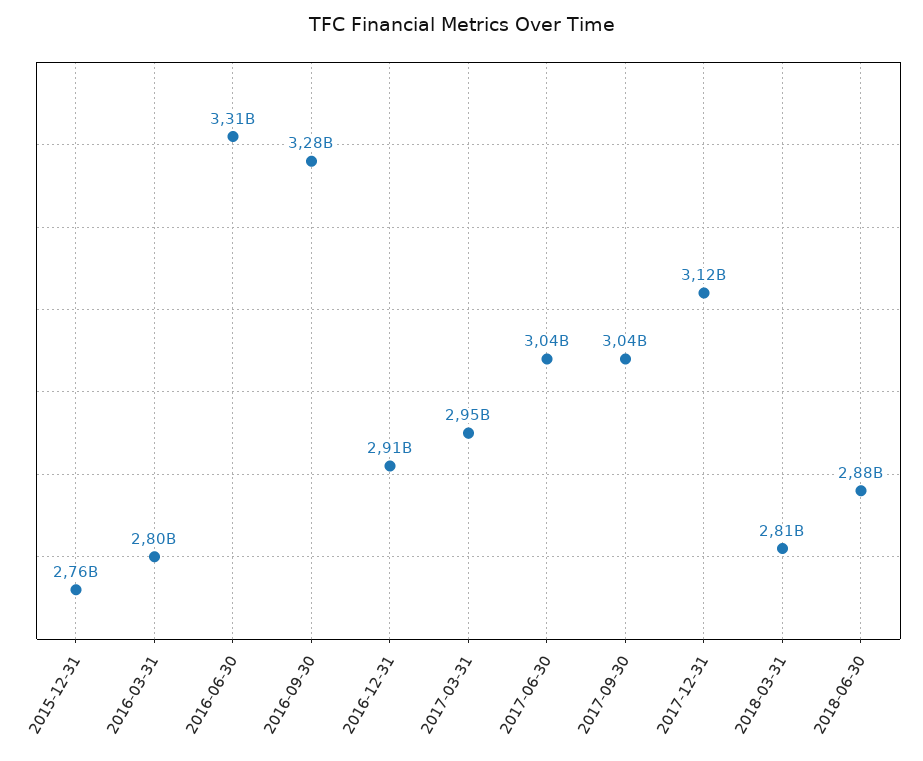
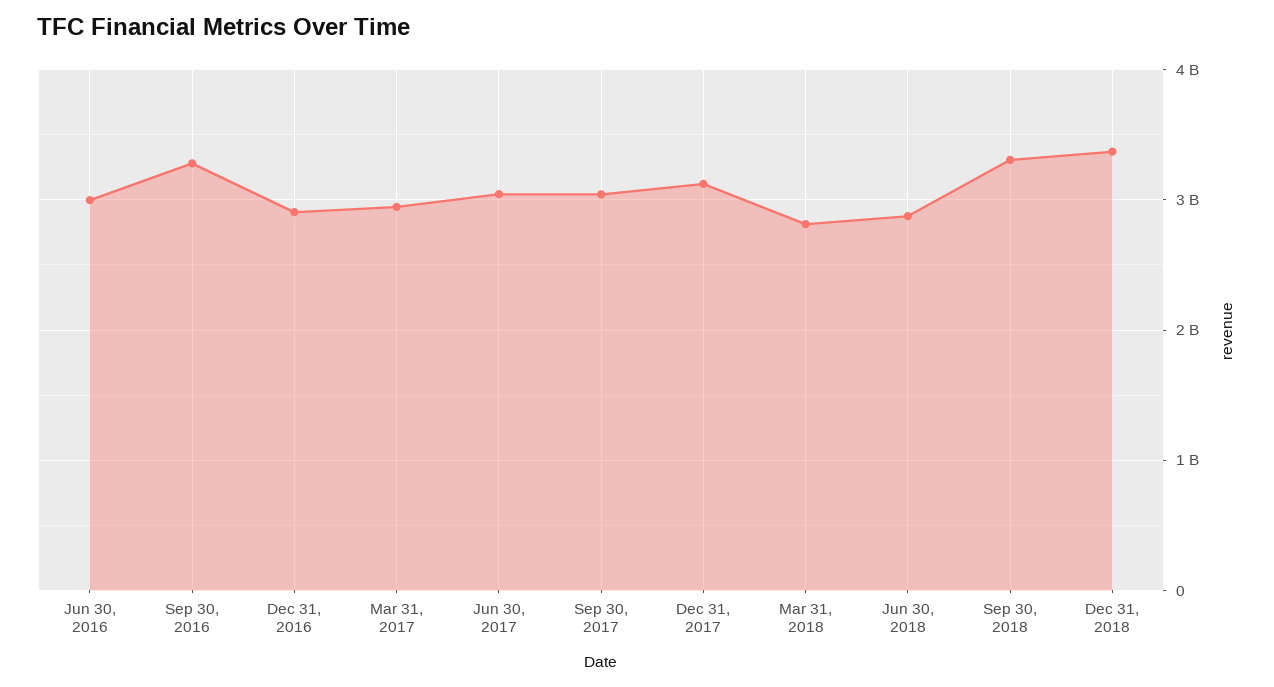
2015-12-31: 2760000000 -> none
2016-03-31: 2800000000 -> none
2016-06-30: 3310000000 -> 3000000000
Sep 30, 2018: none -> 3300000000
Dec 31, 2018: none -> 3400000000

